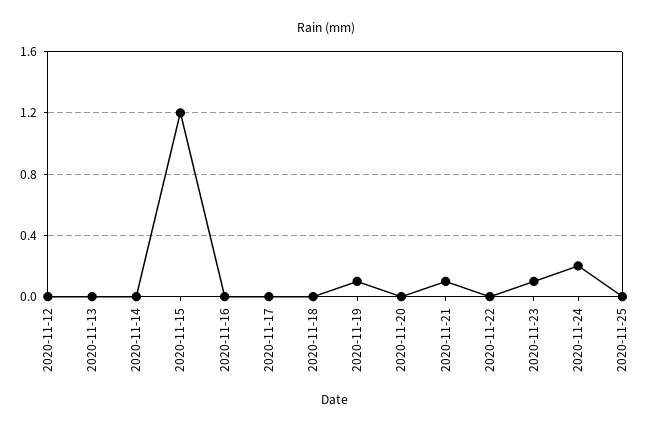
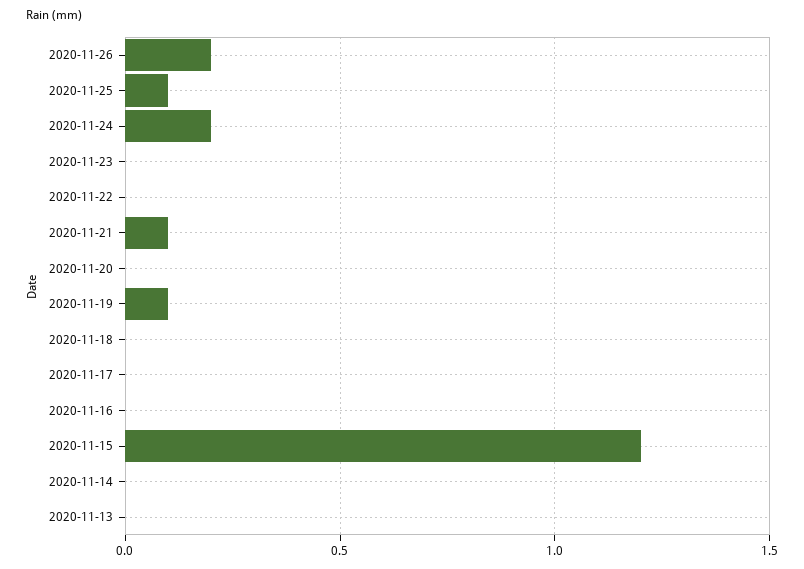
2020-11-12: 0 -> none
2020-11-23: 0.1 -> 0
2020-11-25: 0 -> 0.1
2020-11-26: none -> 0.2

